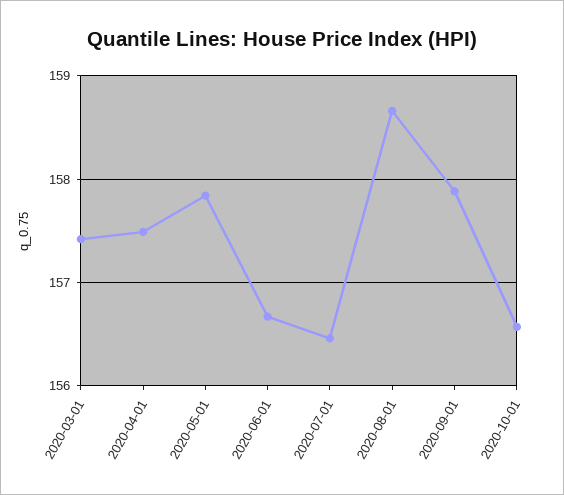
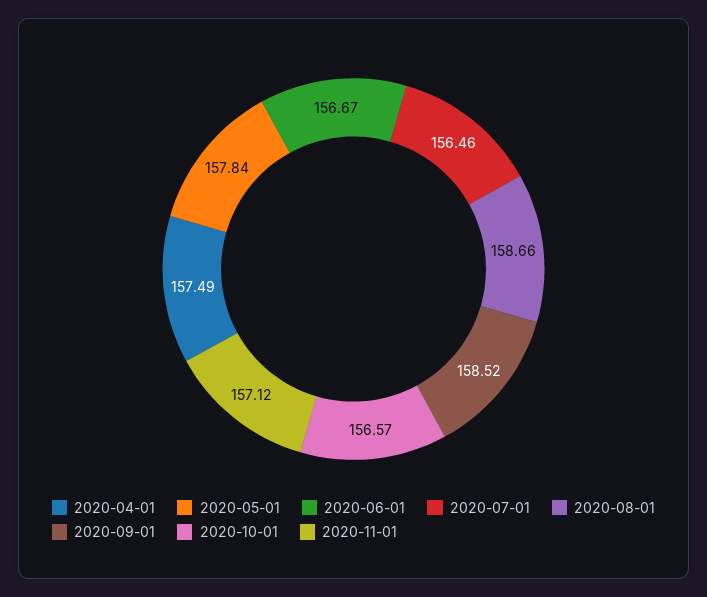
2020-03-01: 157.4 -> none
2020-09-01: 157.9 -> 158.52
2020-11-01: none -> 157.12

